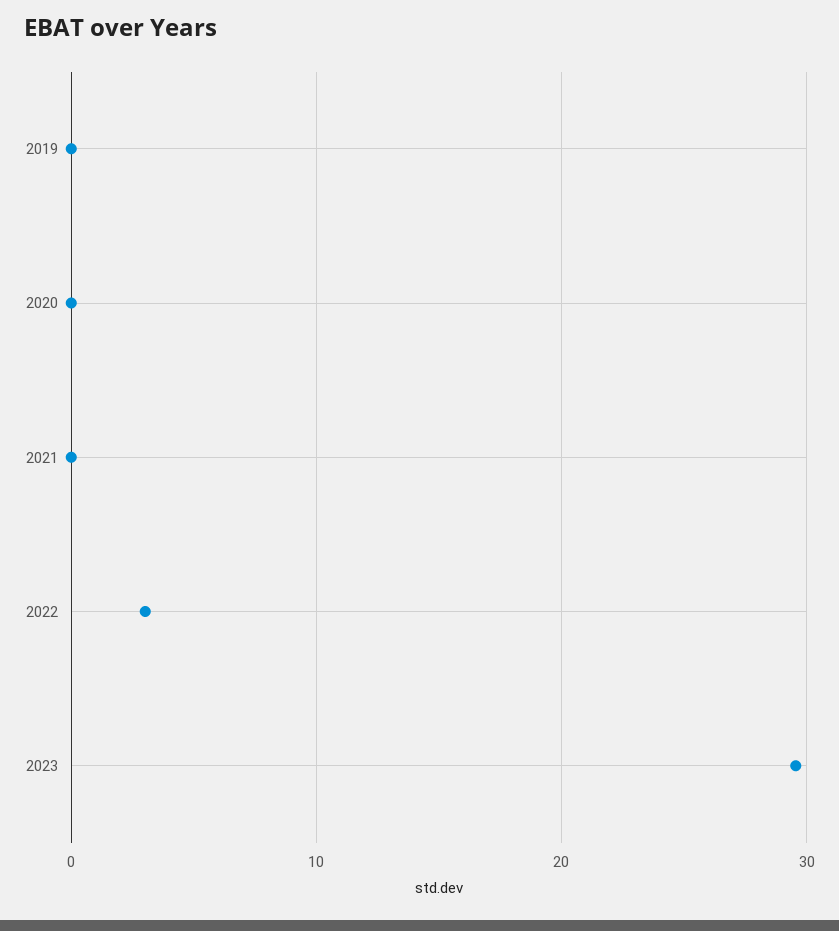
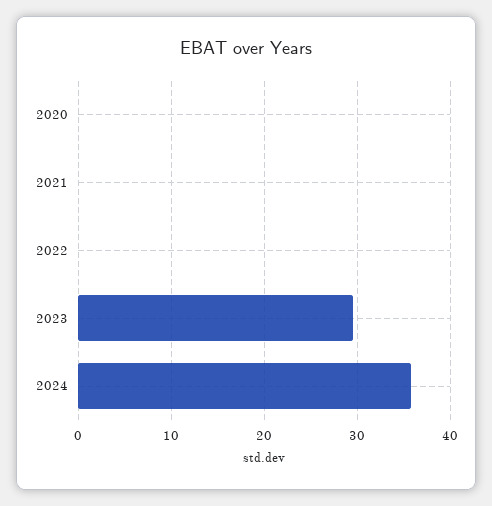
2019: 0 -> none
2022: 3 -> 0
2024: none -> 36

